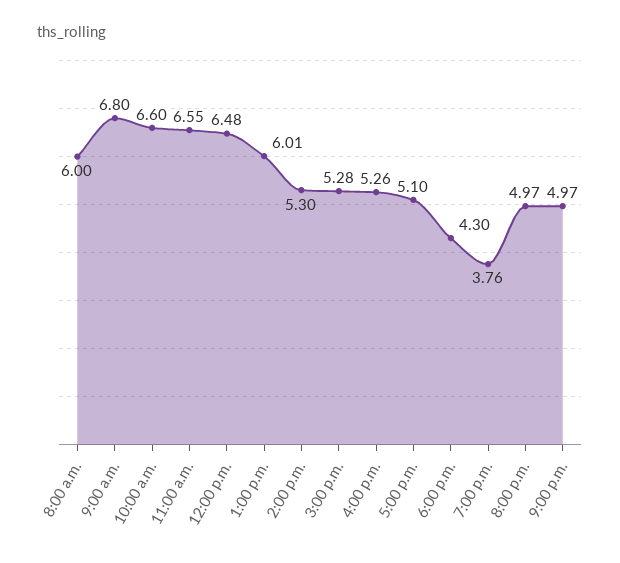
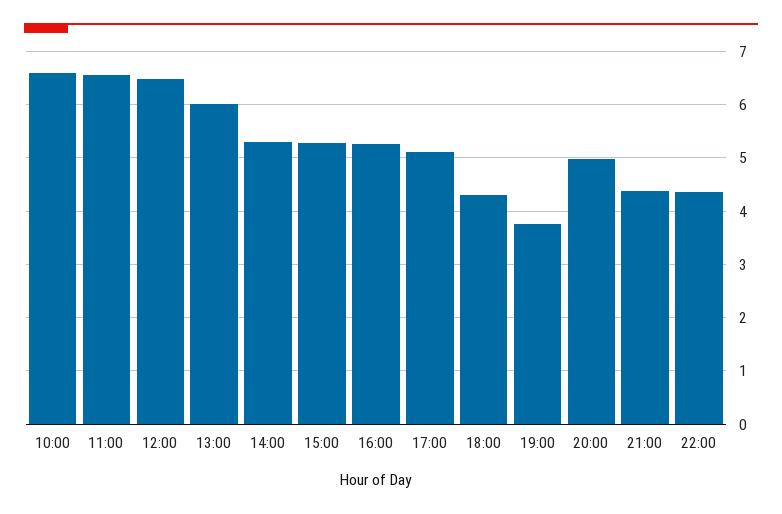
8:00 a.m.: 6 -> none
9:00 a.m.: 6.8 -> none
9:00 p.m.: 4.97 -> 4.4
22:00: none -> 4.4

